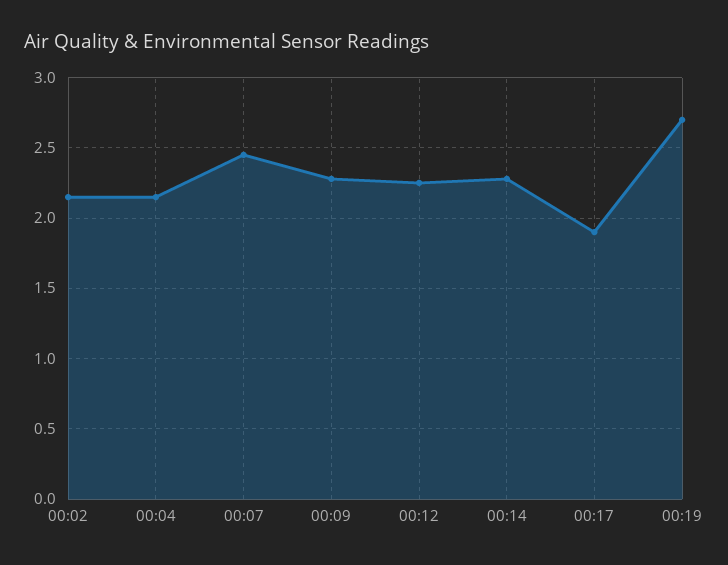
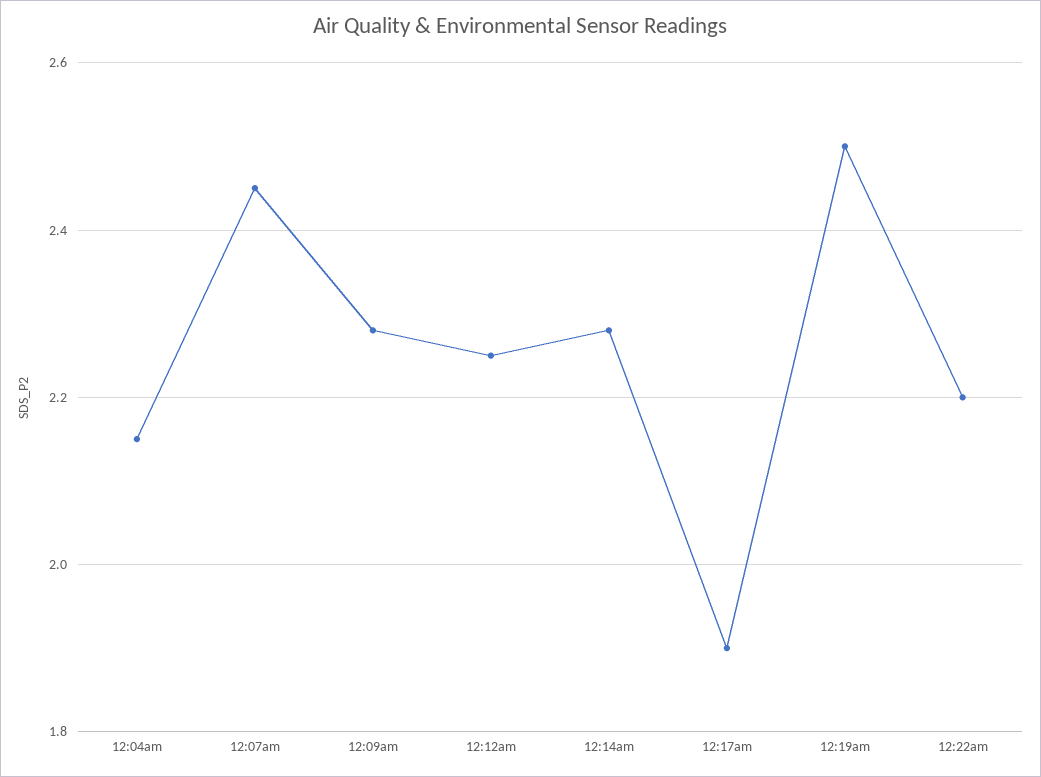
00:02: 2.15 -> none
00:19: 2.7 -> 2.5
12:22am: none -> 2.2

